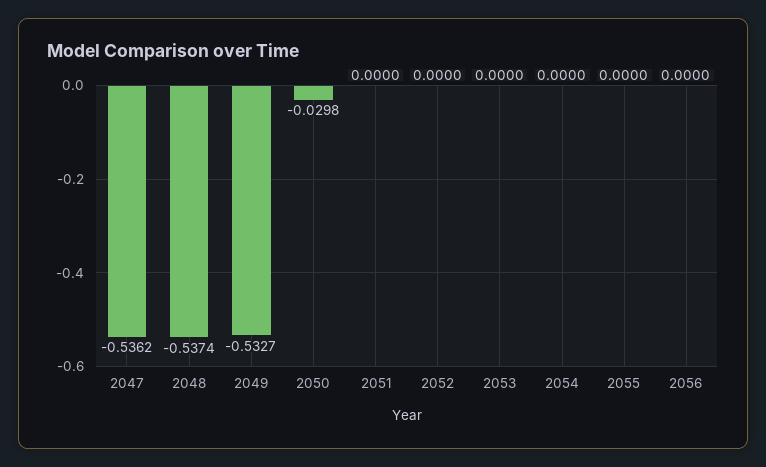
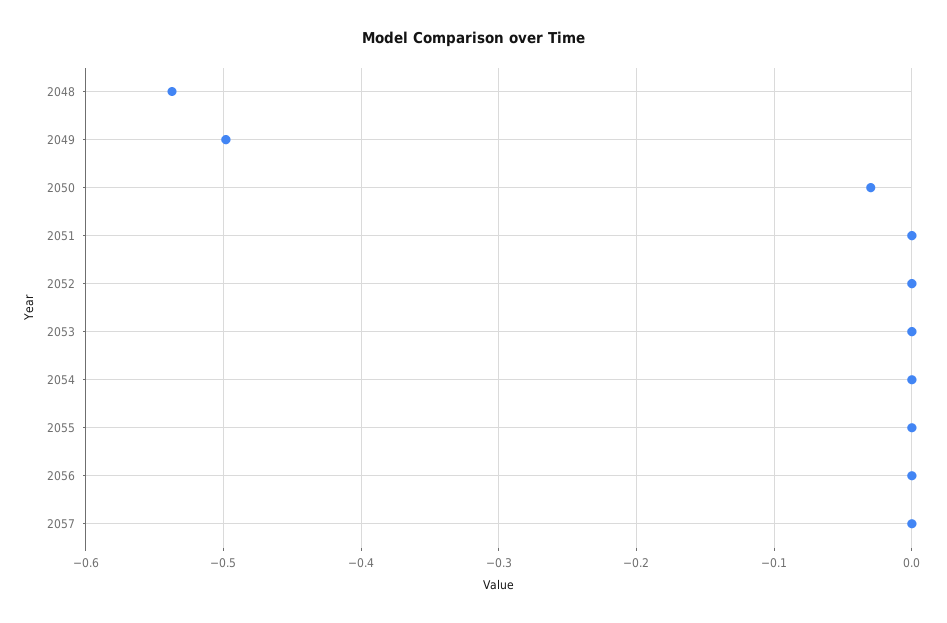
2047: -0.5362 -> none
2049: -0.5327 -> -0.5
2057: none -> 0

